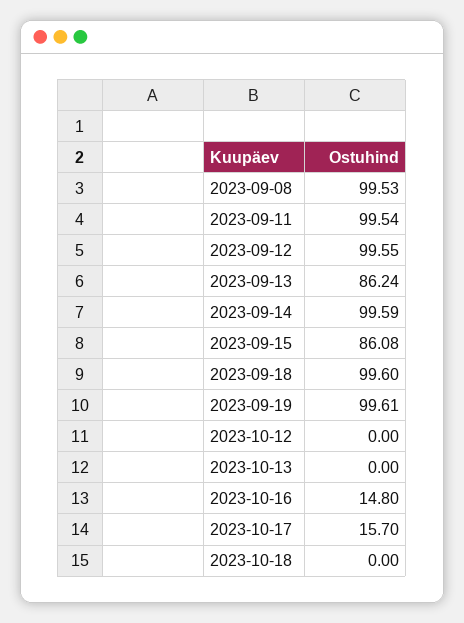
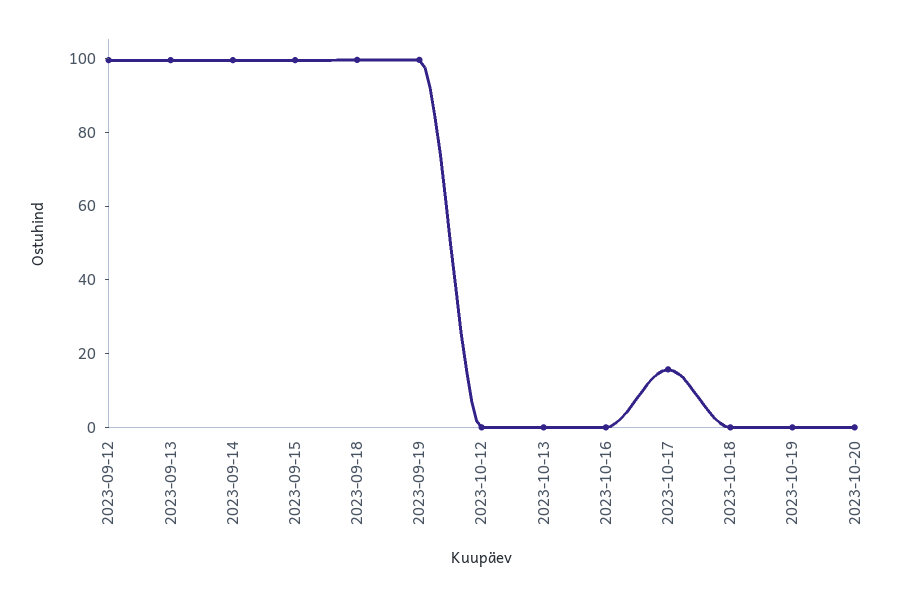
2023-09-08: 99.53 -> none
2023-09-11: 99.54 -> none
2023-09-13: 86.24 -> 100
2023-09-15: 86.08 -> 100
2023-10-16: 14.8 -> 0
2023-10-19: none -> 0
2023-10-20: none -> 0

